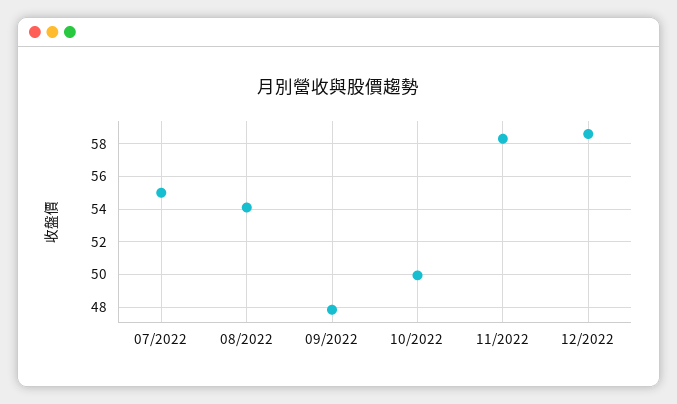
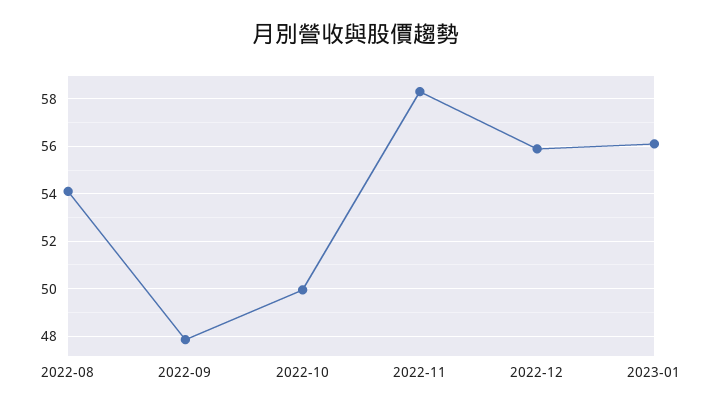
07/2022: 55 -> none
12/2022: 58.5 -> 56
2023-01: none -> 56

